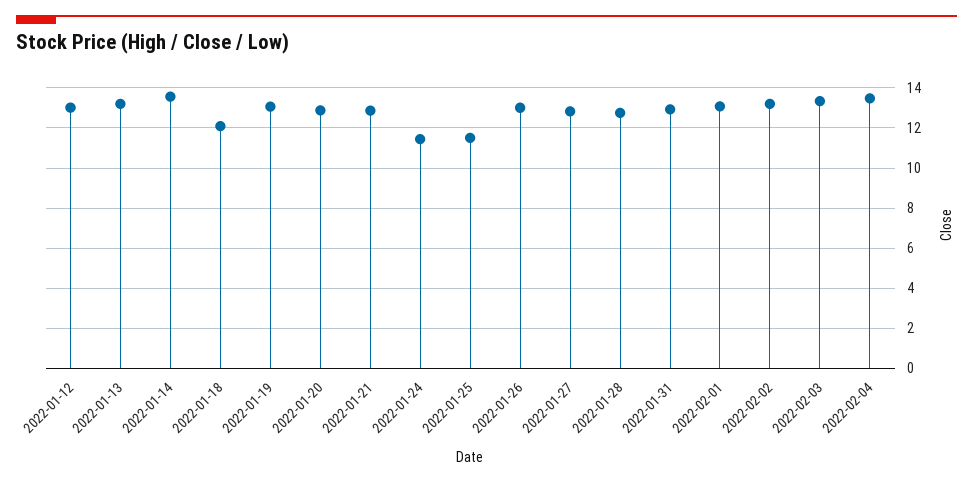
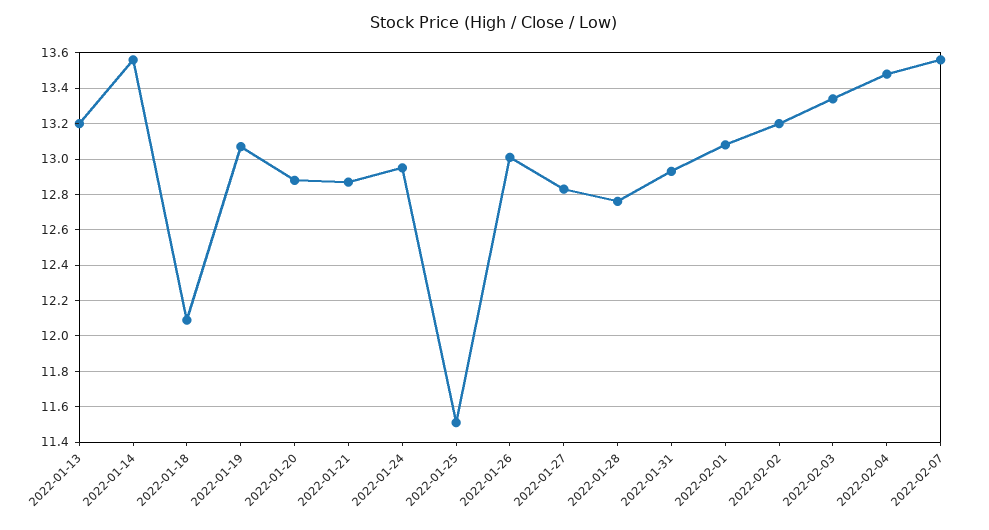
2022-01-12: 13 -> none
2022-01-24: 11.5 -> 12.95
2022-02-07: none -> 13.55

